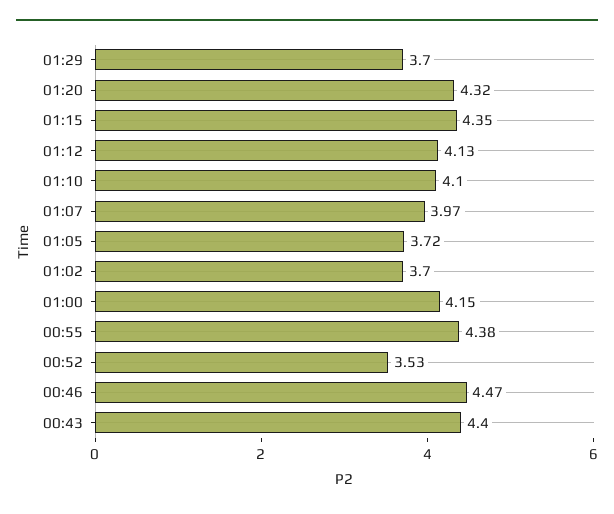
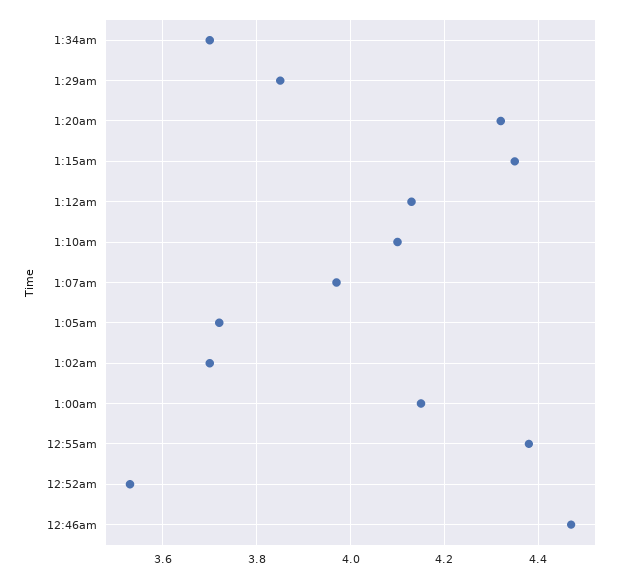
01:29: 3.7 -> 3.85
00:43: 4.4 -> none
1:34am: none -> 3.7

